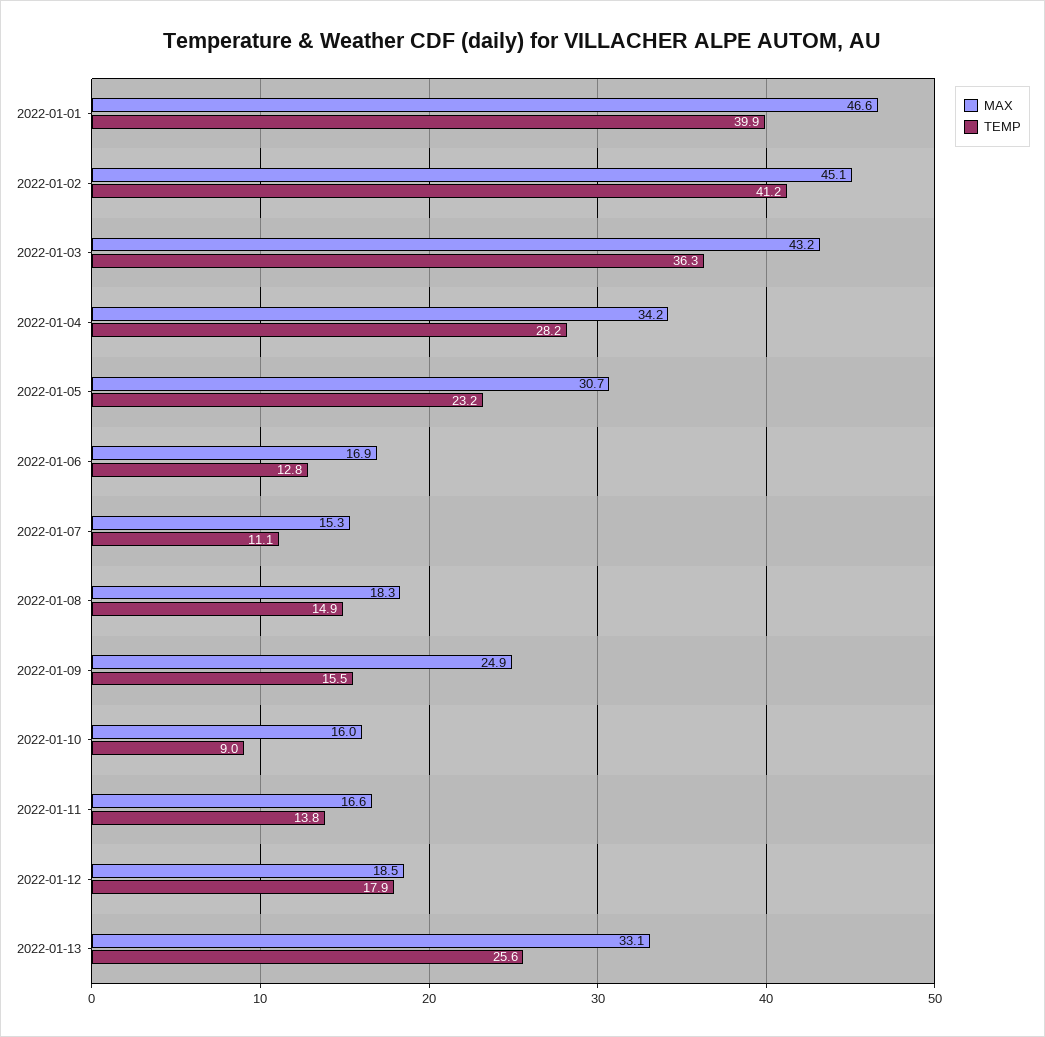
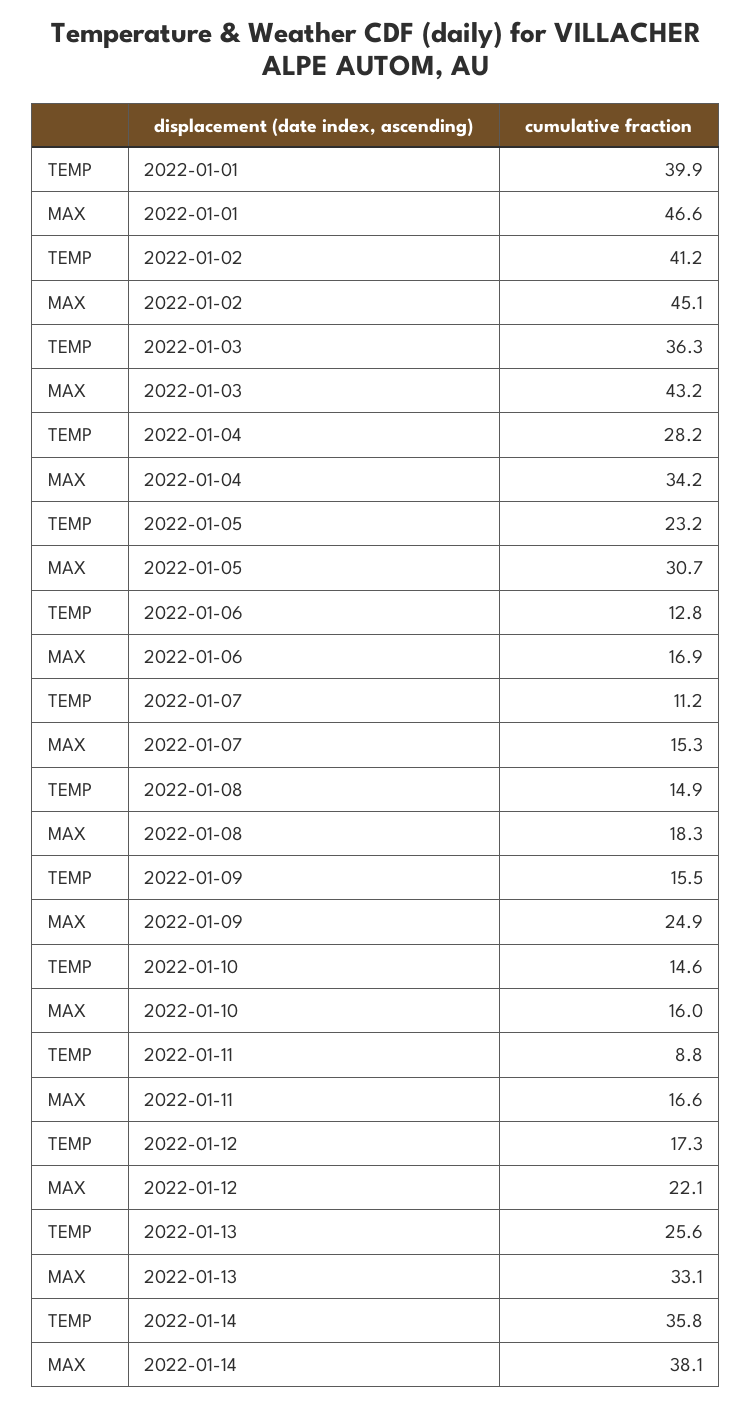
TEMP, 2022-01-07: 11.1 -> 11.2
TEMP, 2022-01-10: 9 -> 14.6
TEMP, 2022-01-11: 13.8 -> 8.8
MAX, 2022-01-12: 18.5 -> 22.1
TEMP, 2022-01-12: 17.9 -> 17.3
TEMP, 2022-01-14: none -> 35.8
MAX, 2022-01-14: none -> 38.1

